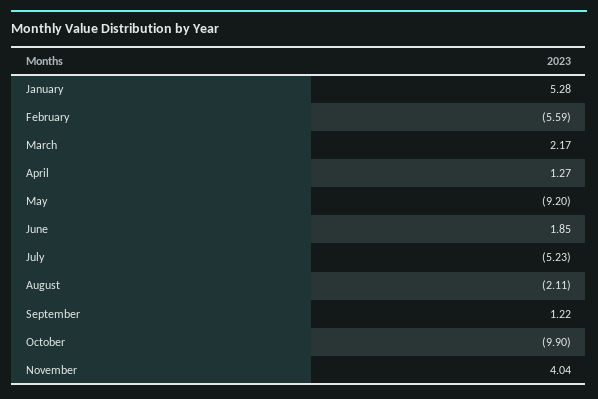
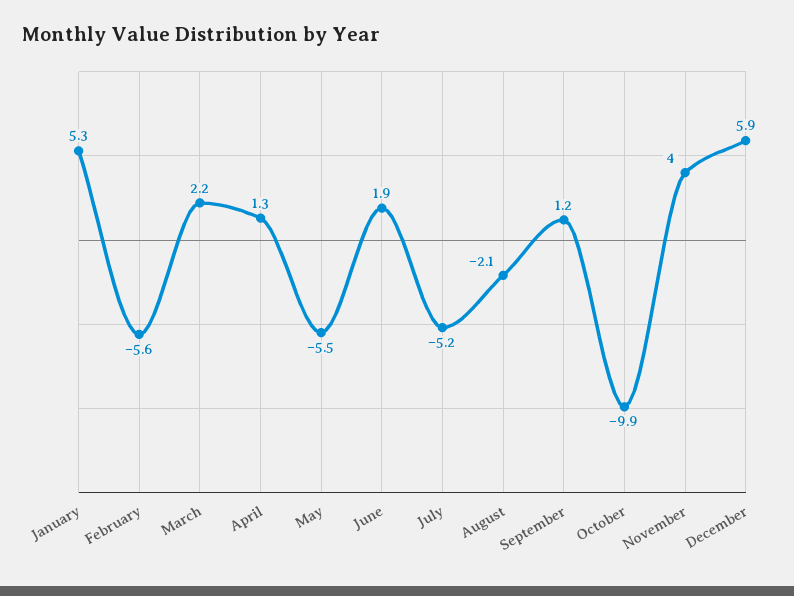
May: -9.2 -> -5.5
December: none -> 5.9

